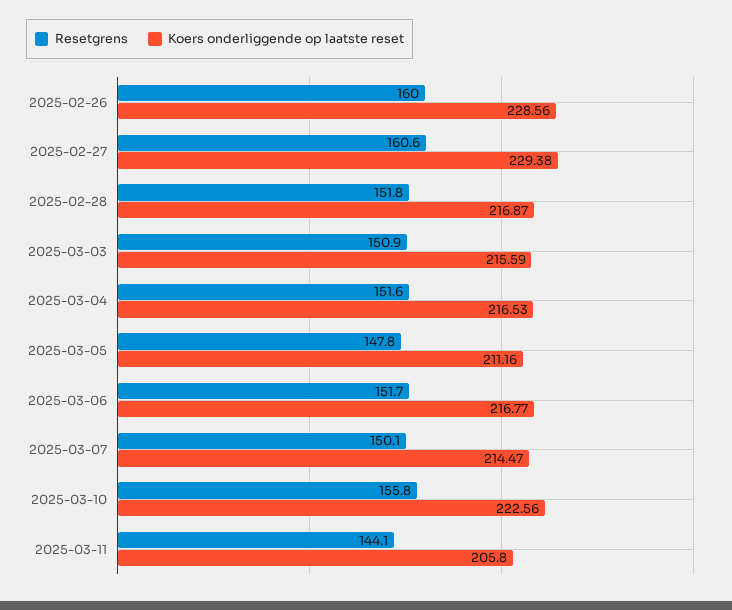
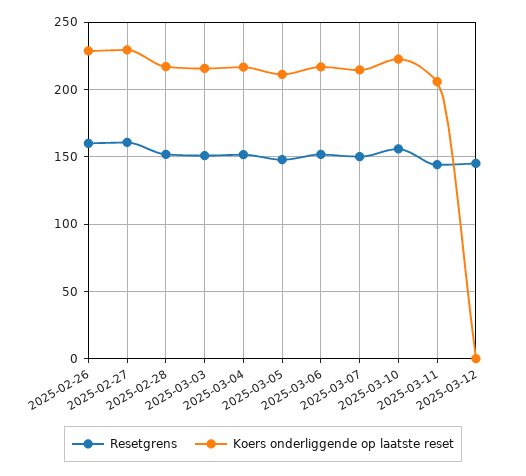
Resetgrens, 2025-03-12: none -> 145
Koers onderliggende op laatste reset, 2025-03-12: none -> 0

